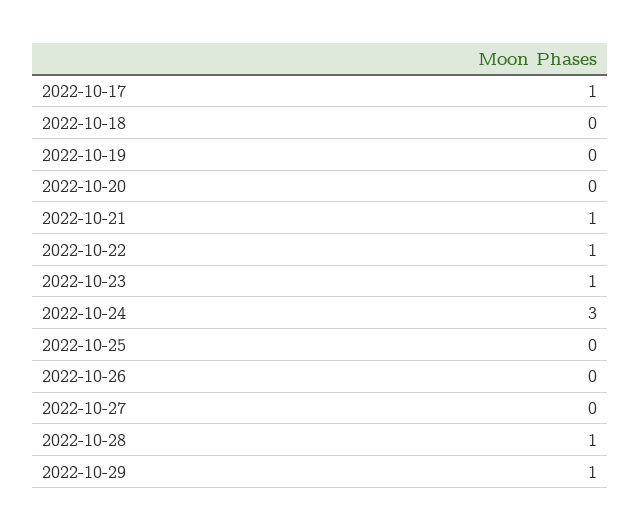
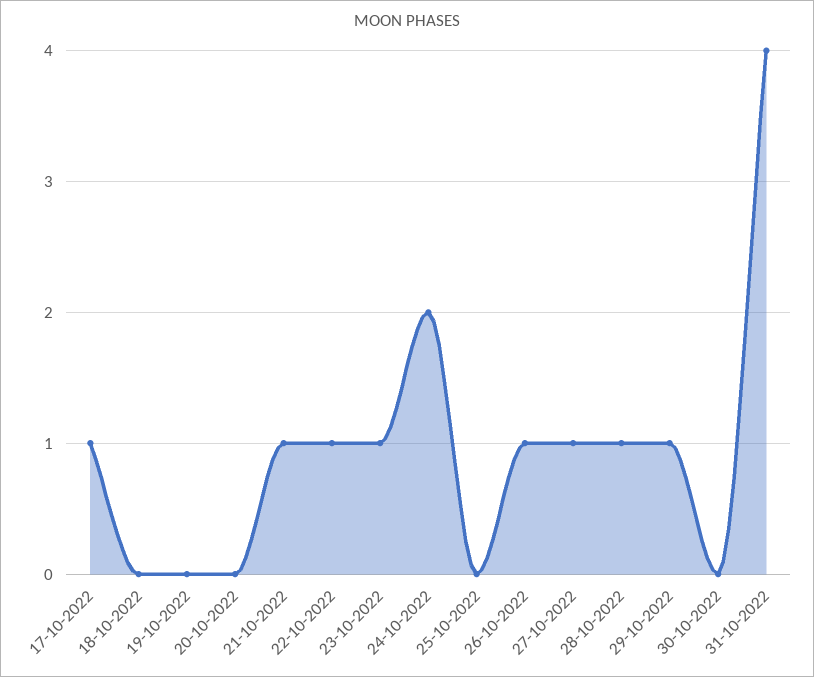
2022-10-24: 3 -> 2
2022-10-26: 0 -> 1
2022-10-27: 0 -> 1
30-10-2022: none -> 0
31-10-2022: none -> 4

